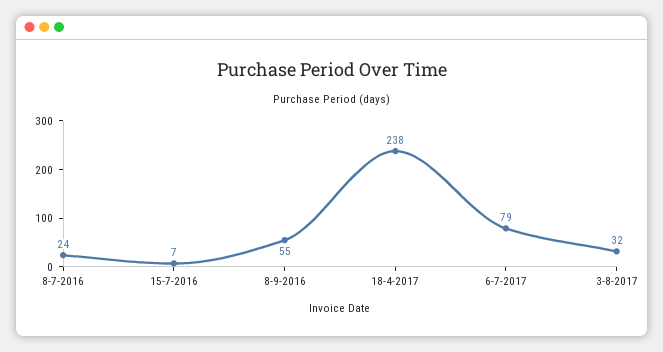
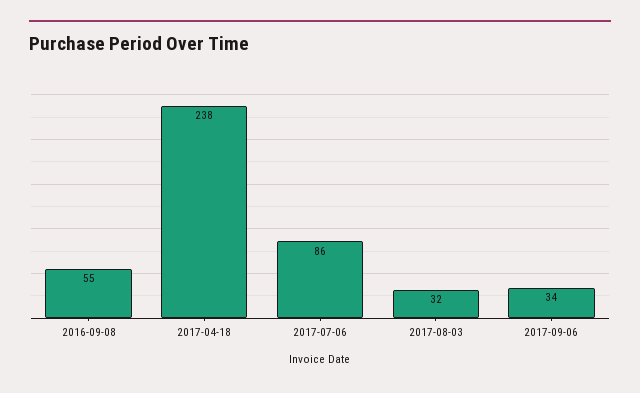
8-7-2016: 24 -> none
15-7-2016: 7 -> none
6-7-2017: 79 -> 86
2017-09-06: none -> 34

